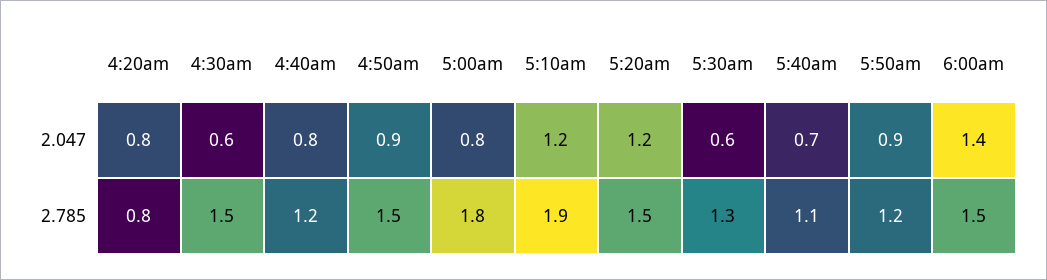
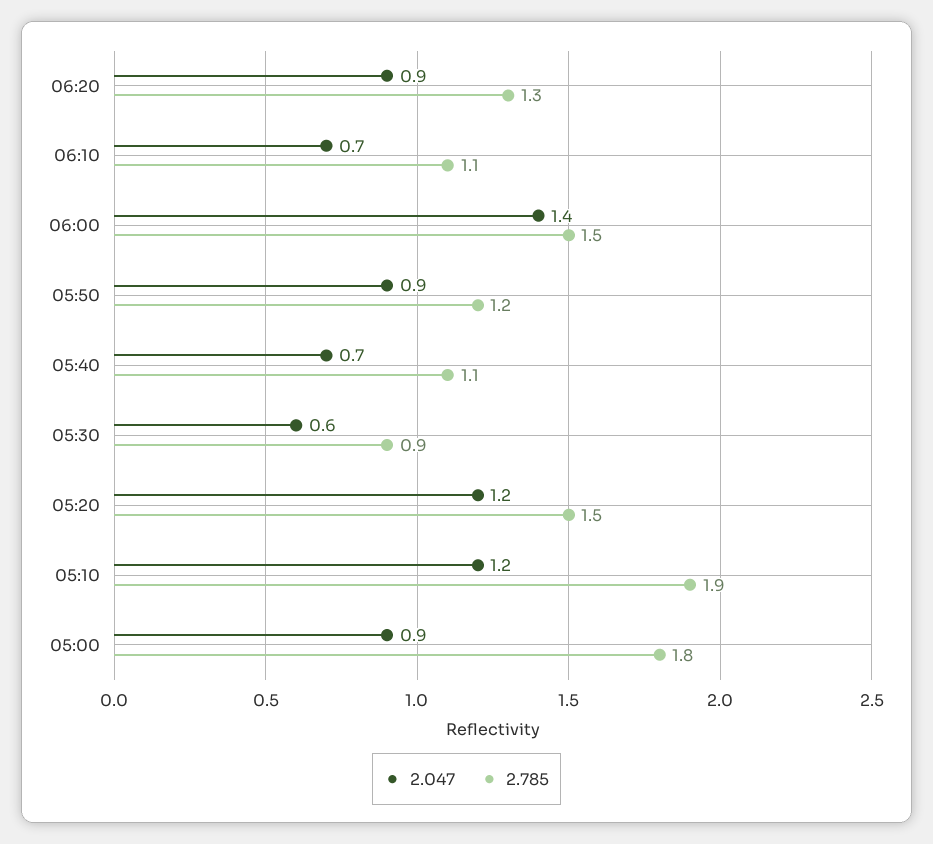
2.047, 4:20am: 0.8 -> none
2.047, 4:30am: 0.6 -> none
2.047, 4:40am: 0.8 -> none
2.047, 4:50am: 0.9 -> none
2.047, 5:00am: 0.8 -> 0.9
2.785, 4:20am: 0.8 -> none
2.785, 4:30am: 1.5 -> none
2.785, 4:40am: 1.2 -> none
2.785, 4:50am: 1.5 -> none
2.785, 5:30am: 1.3 -> 0.9
2.047, 06:20: none -> 0.9
2.785, 06:20: none -> 1.3
2.047, 06:10: none -> 0.7
2.785, 06:10: none -> 1.1

